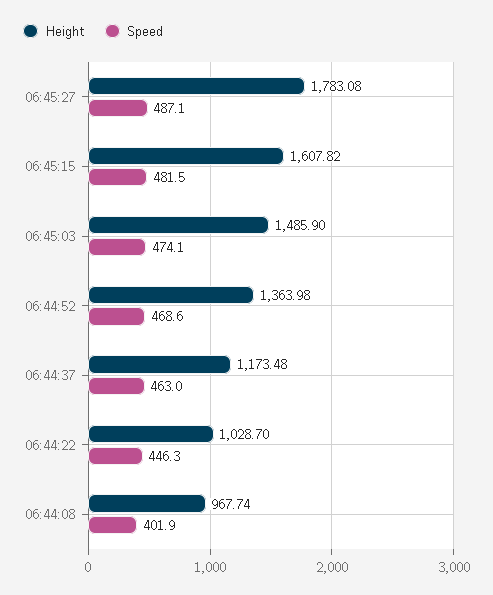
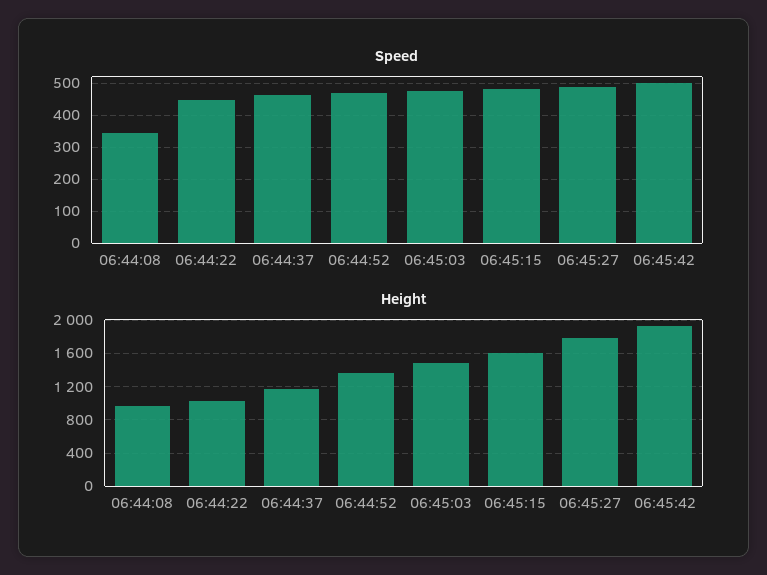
Speed, 06:44:08: 401.9 -> 340
Speed, 06:45:42: none -> 500
Height, 06:45:42: none -> 1900

